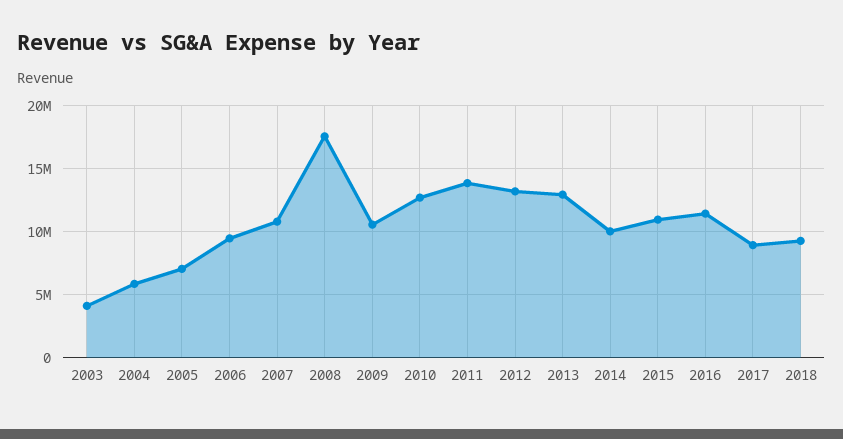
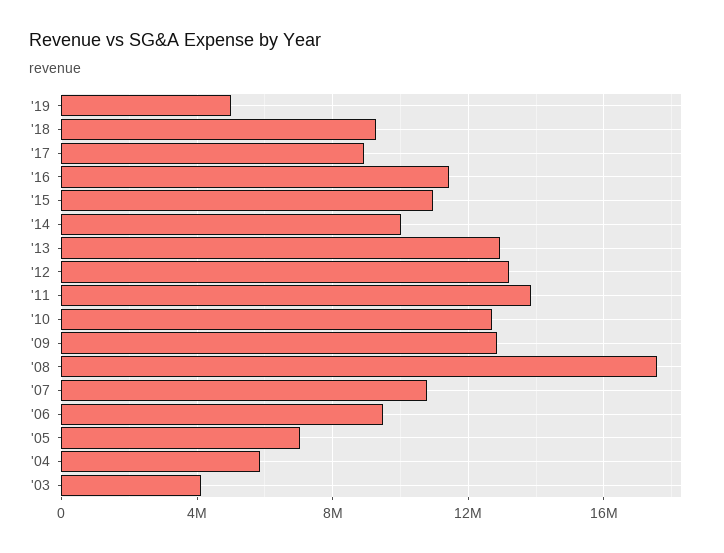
2009: 10500000 -> 13000000
'19: none -> 5000000

